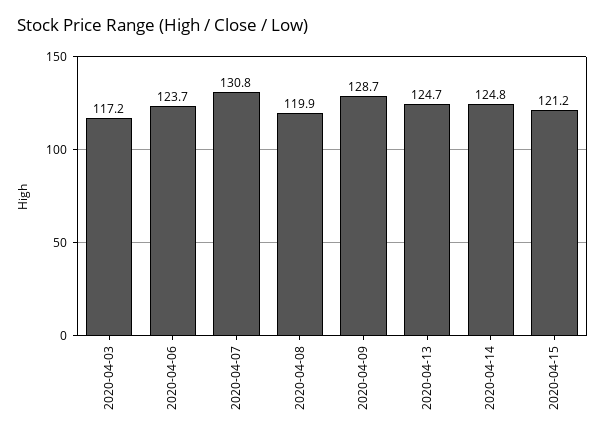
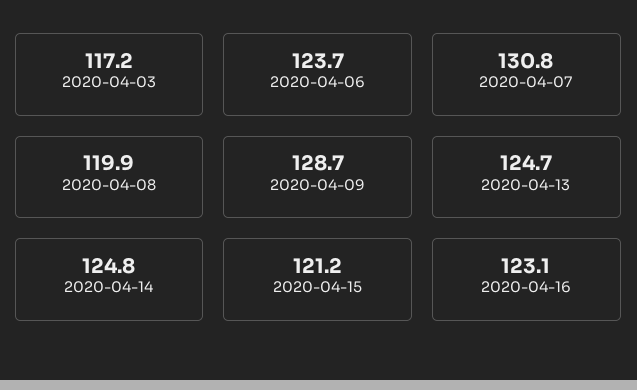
2020-04-16: none -> 123.1

